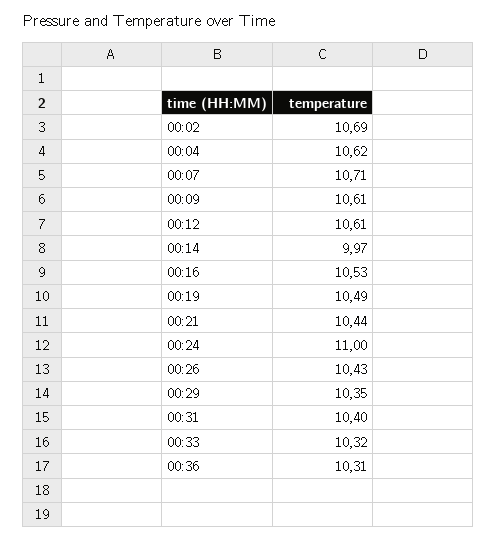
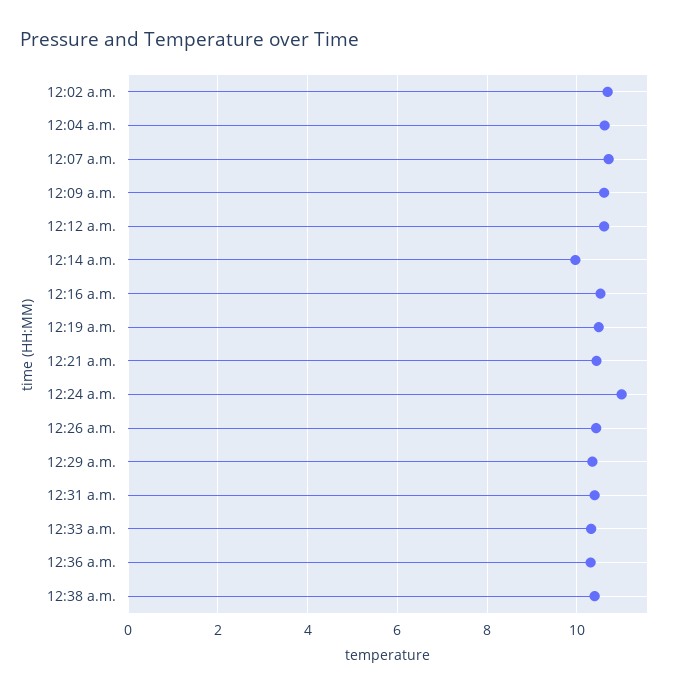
12:38 a.m.: none -> 10.4

